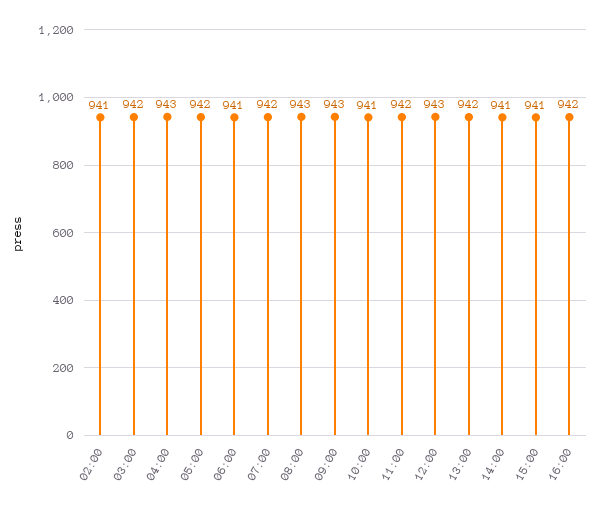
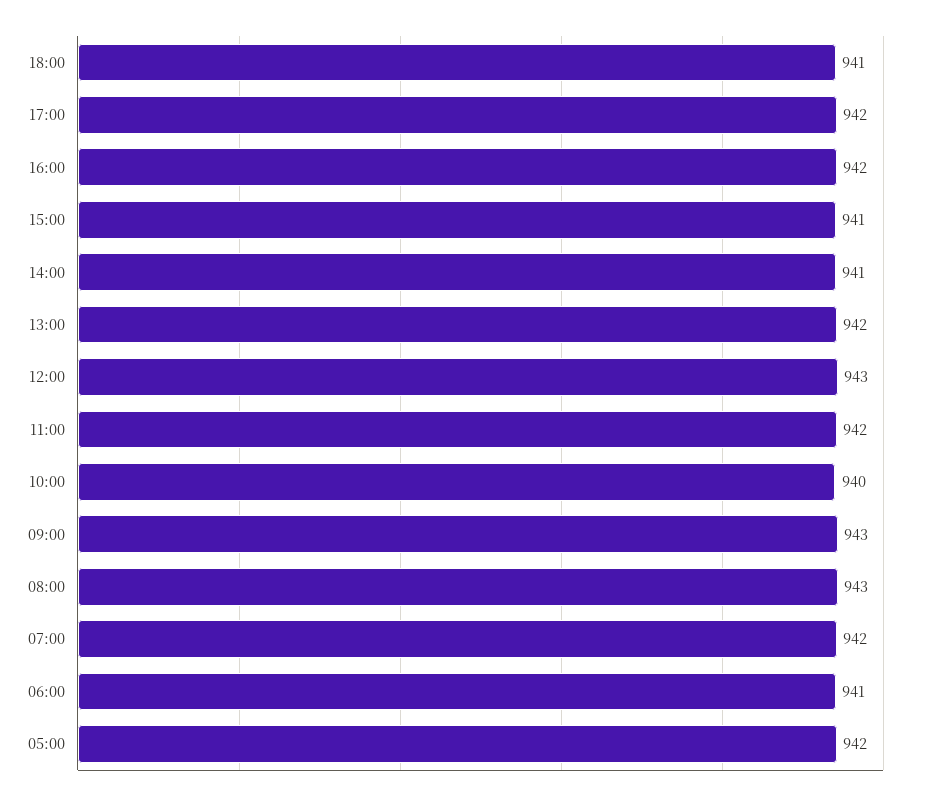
02:00: 941 -> none
03:00: 942 -> none
04:00: 943 -> none
10:00: 941 -> 940
18:00: none -> 941
17:00: none -> 942

